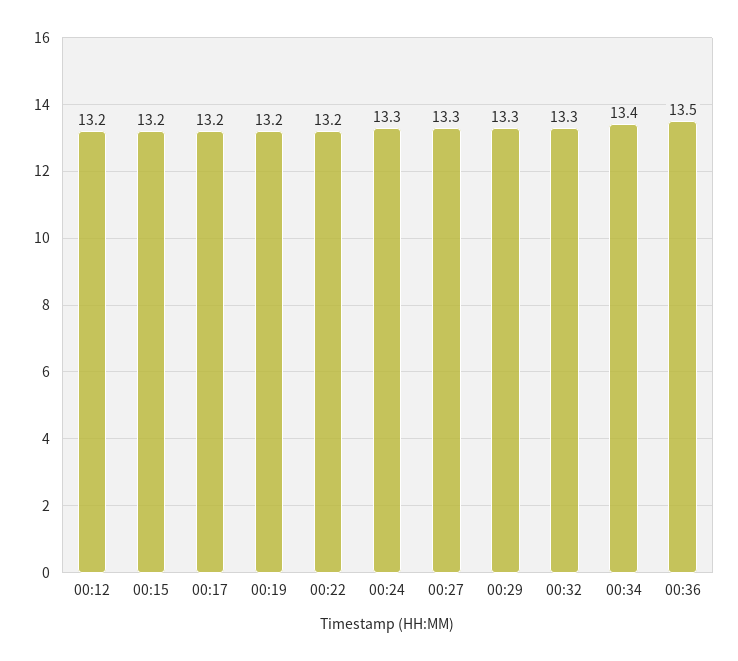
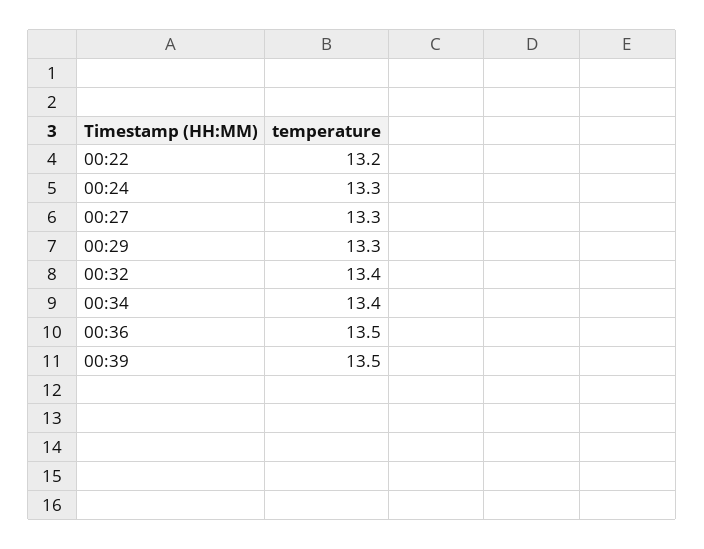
00:12: 13.2 -> none
00:15: 13.2 -> none
00:17: 13.2 -> none
00:19: 13.2 -> none
00:32: 13.3 -> 13.4
00:39: none -> 13.5

